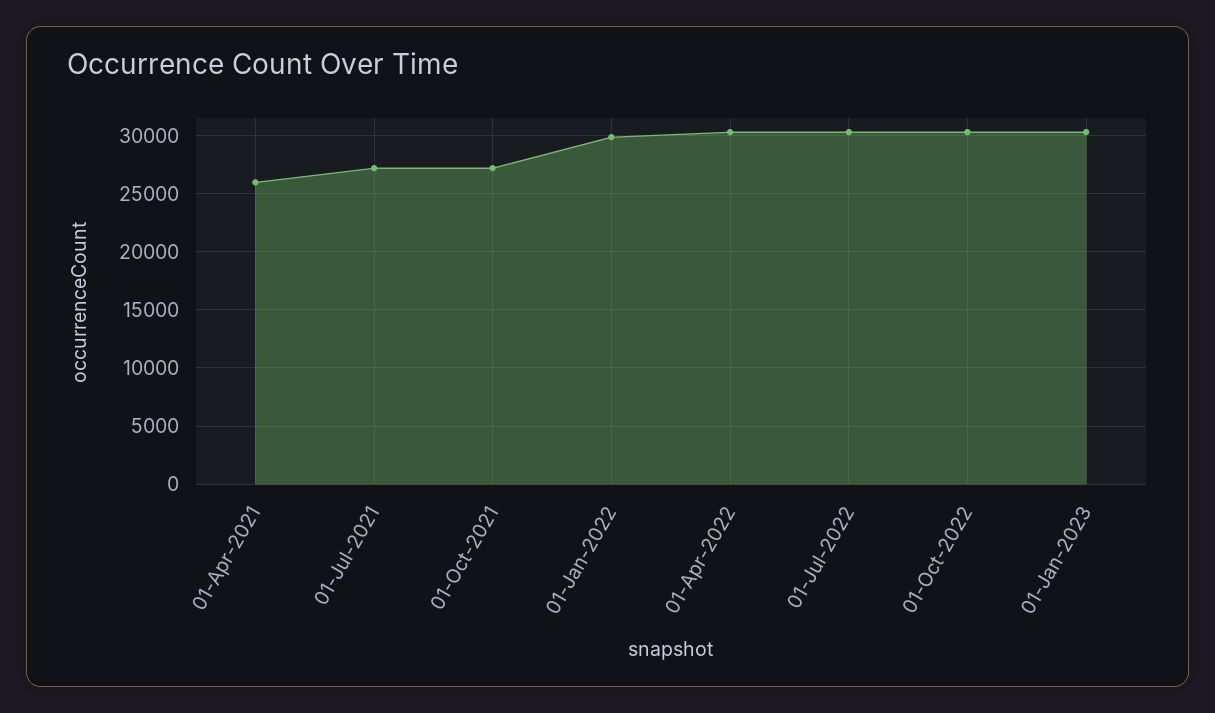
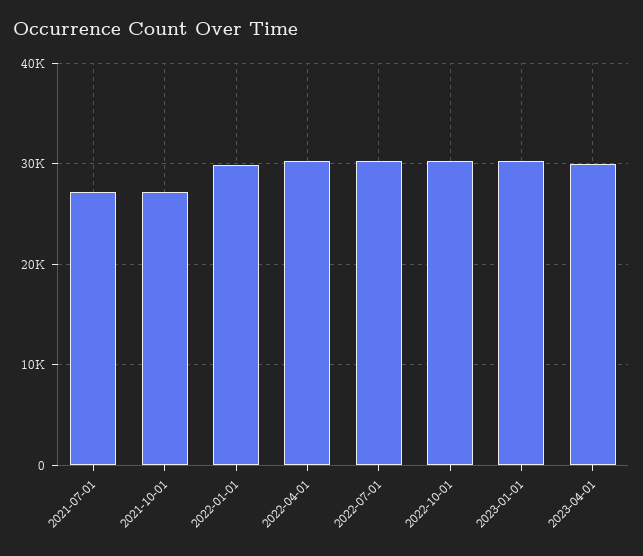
01-Apr-2021: 26000 -> none
2023-04-01: none -> 30000

